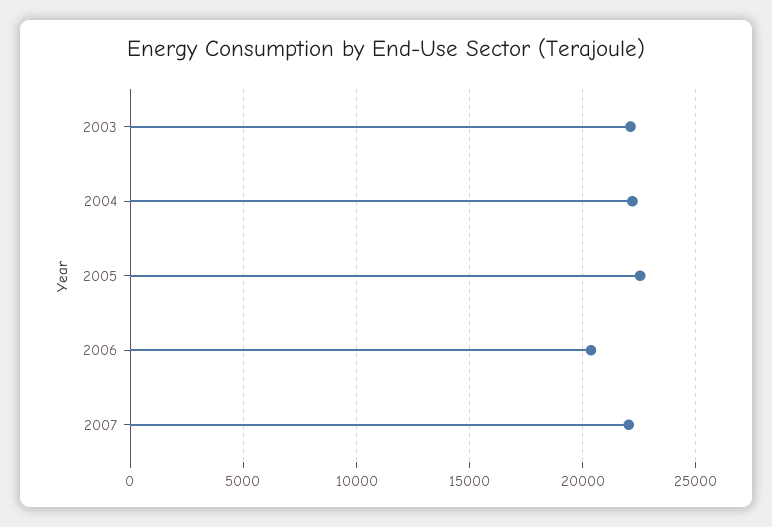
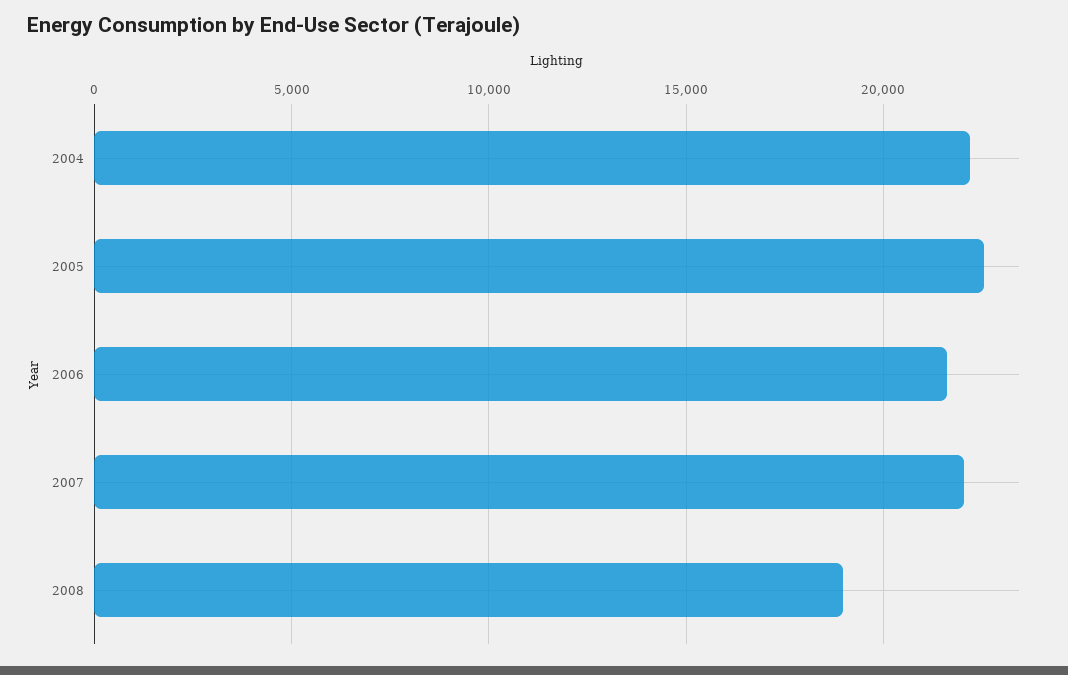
2003: 22000 -> none
2006: 20500 -> 21500
2008: none -> 19000

